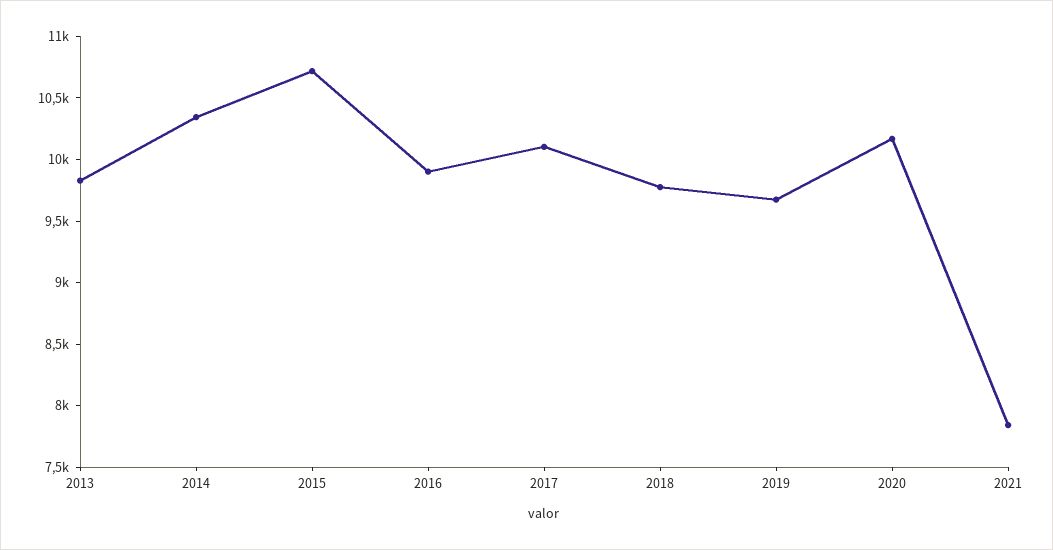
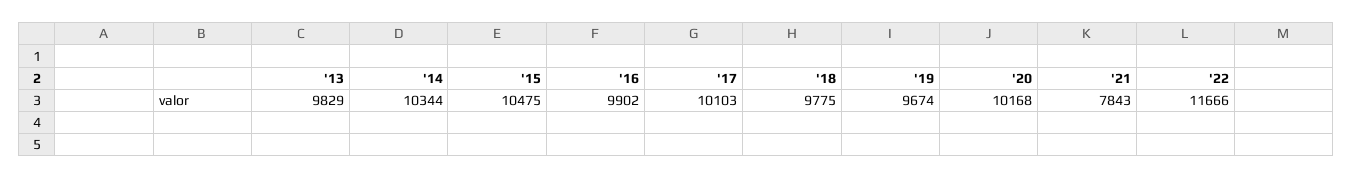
2015: 10700 -> 10475
'22: none -> 11666

